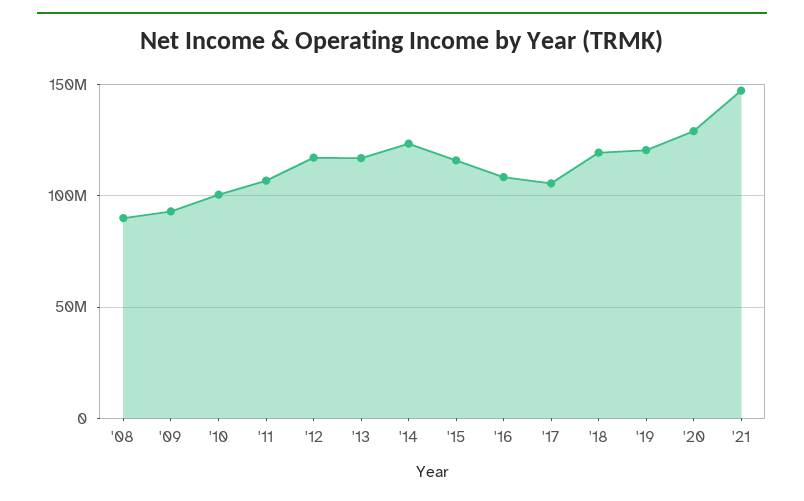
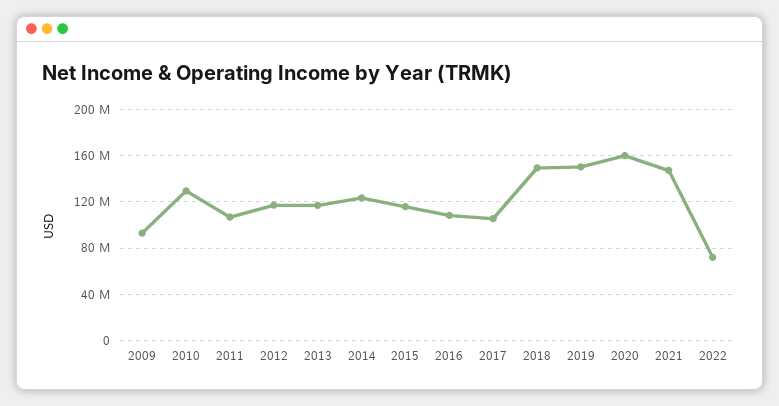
'08: 90000000 -> none
'10: 100000000 -> 130000000
'18: 120000000 -> 150000000
'19: 120000000 -> 150000000
'20: 130000000 -> 160000000
2022: none -> 70000000

